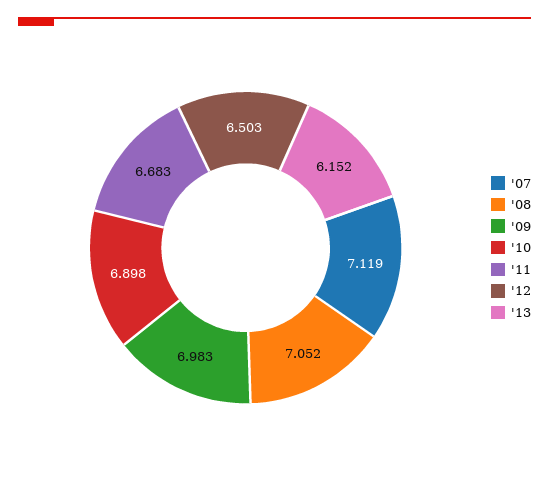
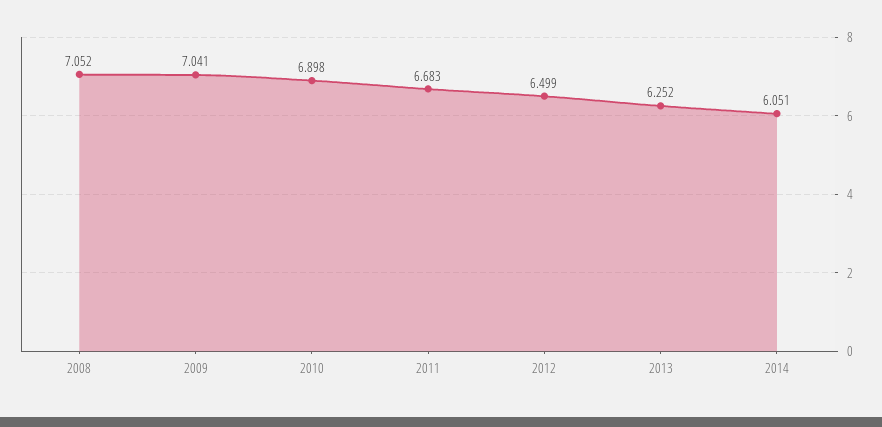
'07: 7.119 -> none
'09: 6.983 -> 7.041
'12: 6.503 -> 6.499
'13: 6.152 -> 6.252
2014: none -> 6.051

